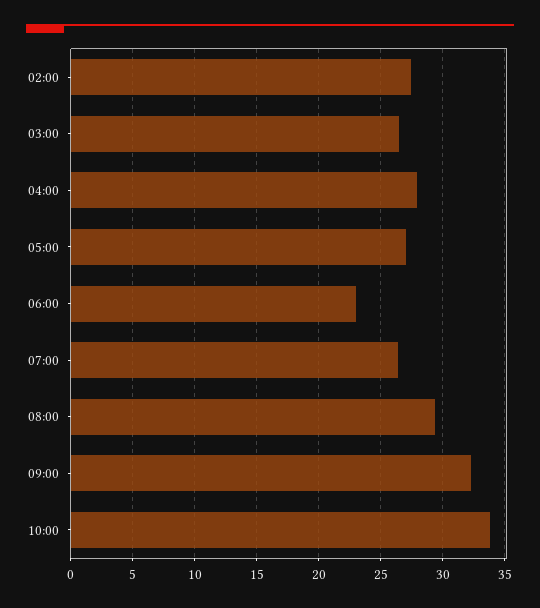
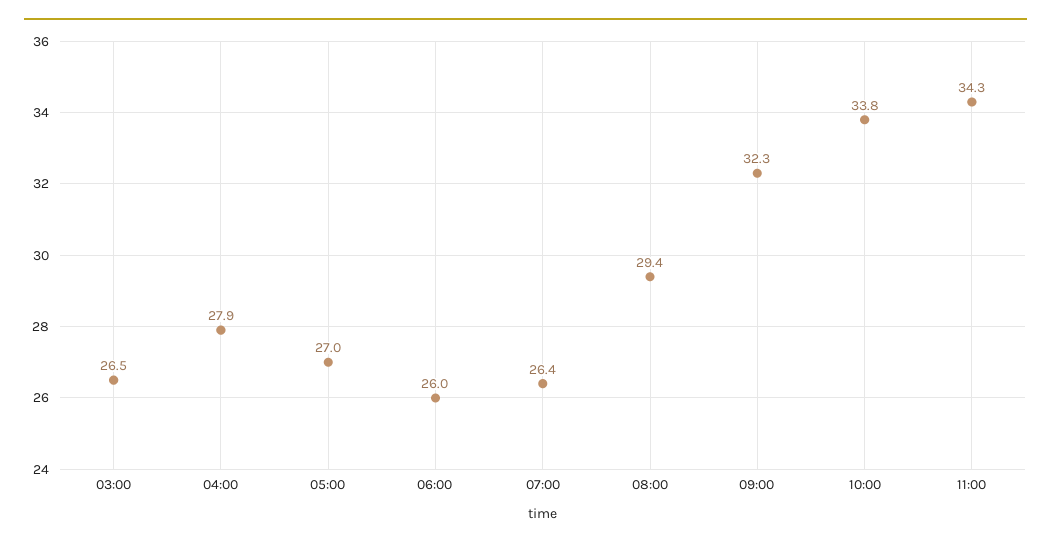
02:00: 27.5 -> none
06:00: 23 -> 26
11:00: none -> 34.3

